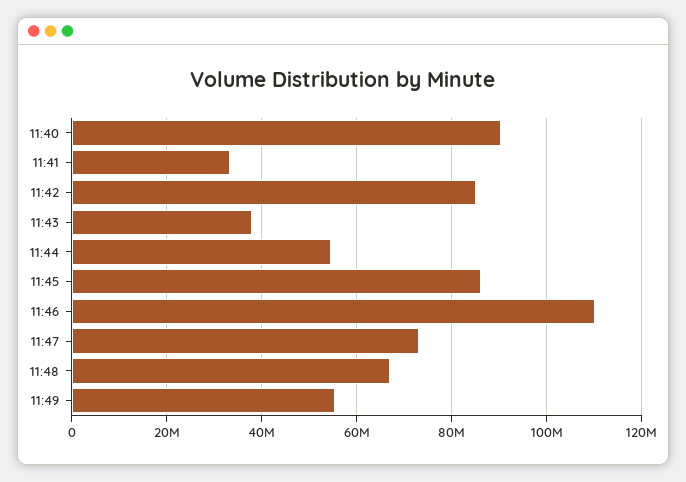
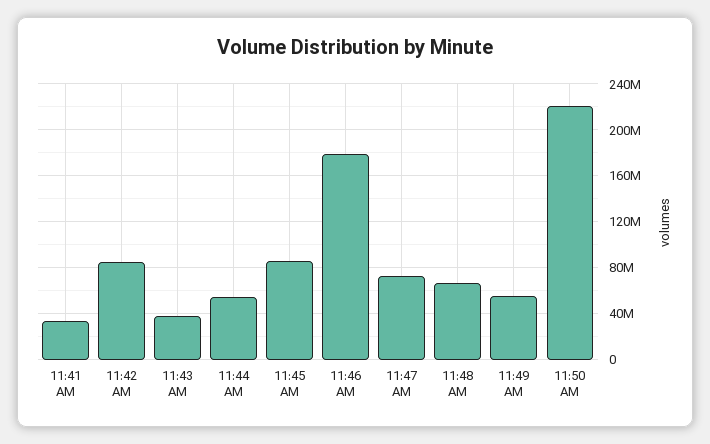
11:40: 90000000 -> none
11:46: 110000000 -> 180000000
11:50 AM: none -> 220000000

